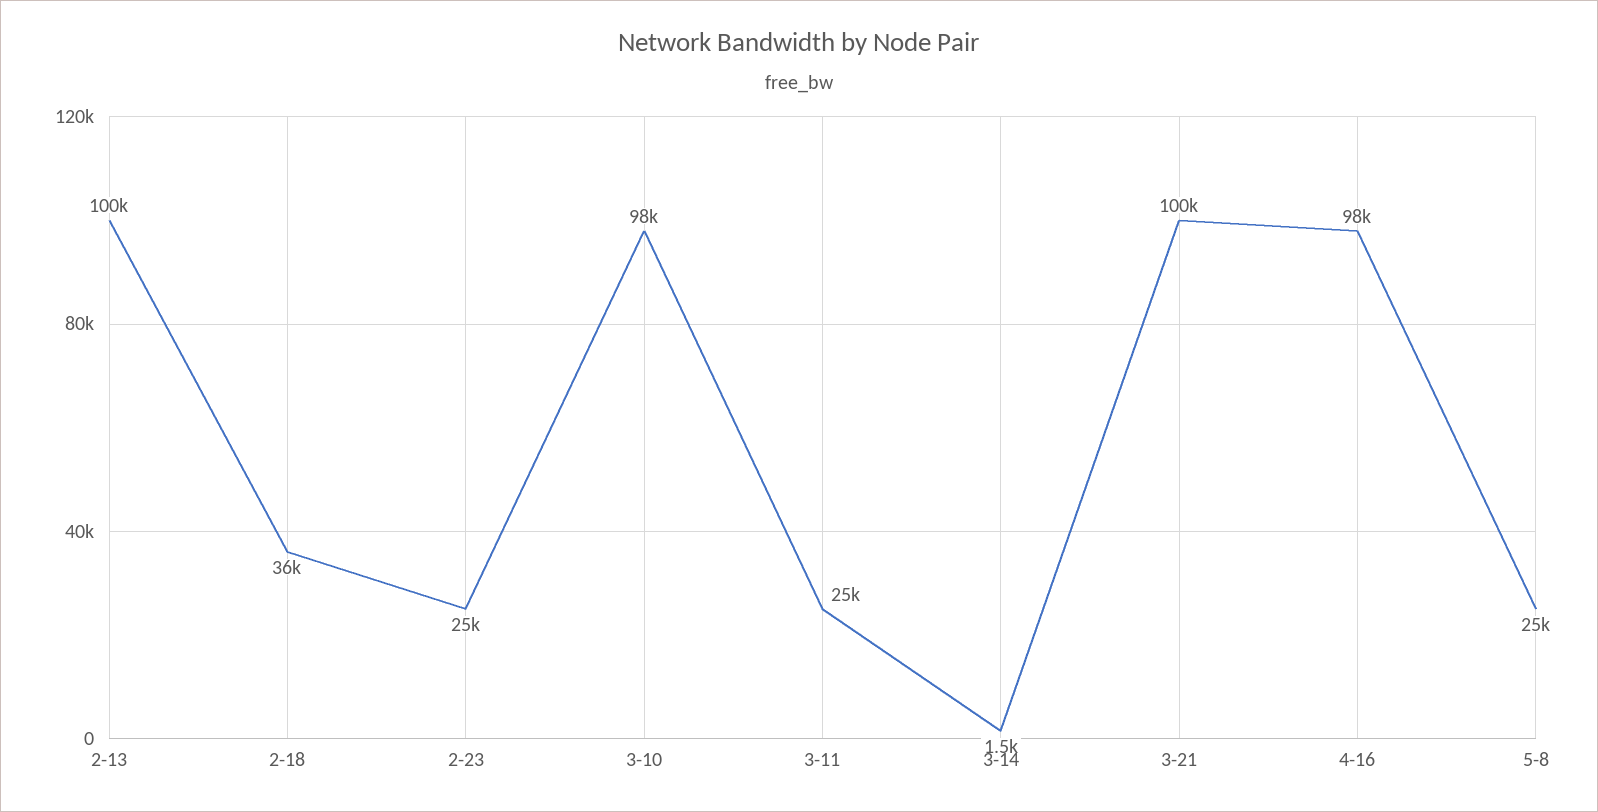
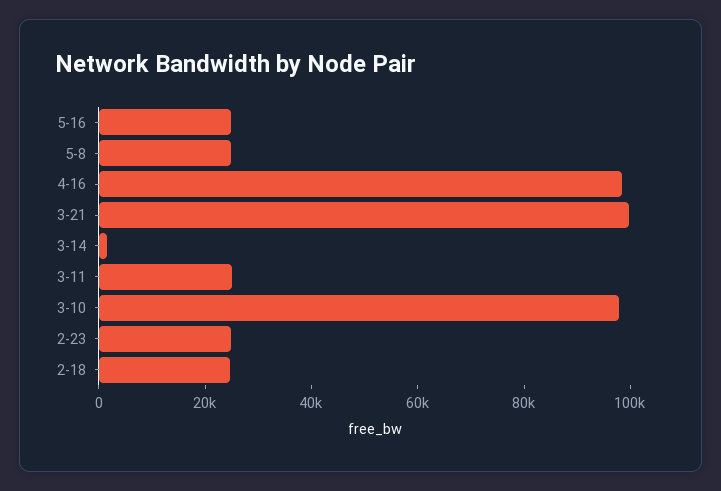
2-13: 100000 -> none
2-18: 36000 -> 25000
5-16: none -> 25000

